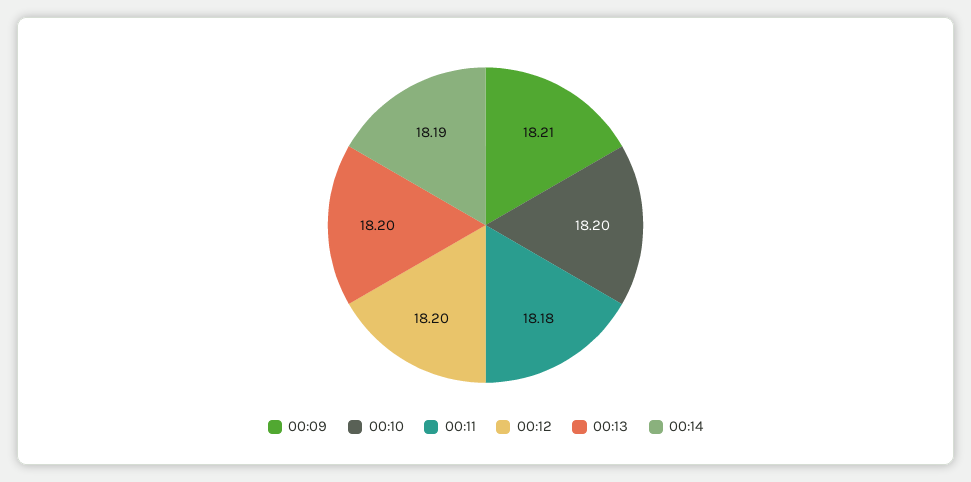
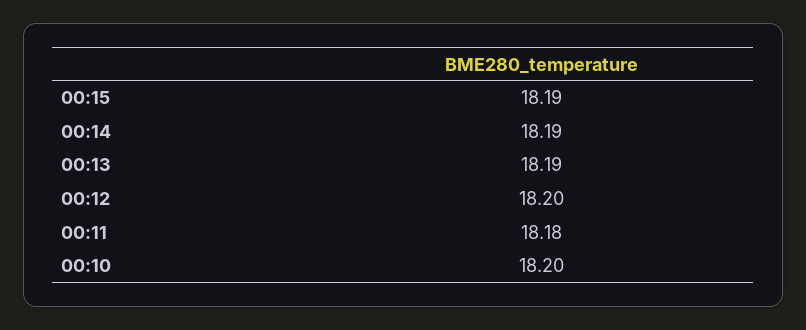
00:09: 18.21 -> none
00:13: 18.2 -> 18.19
00:15: none -> 18.19

